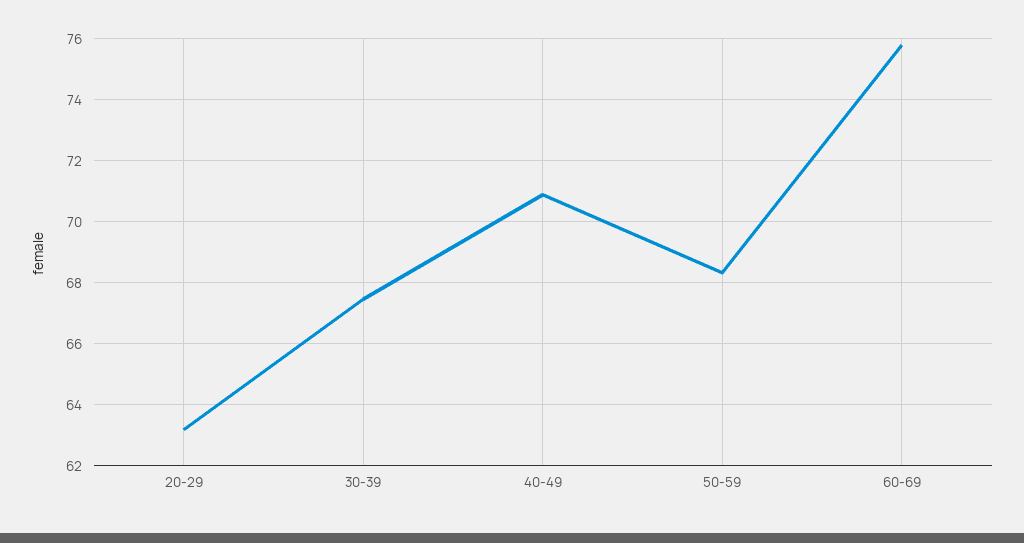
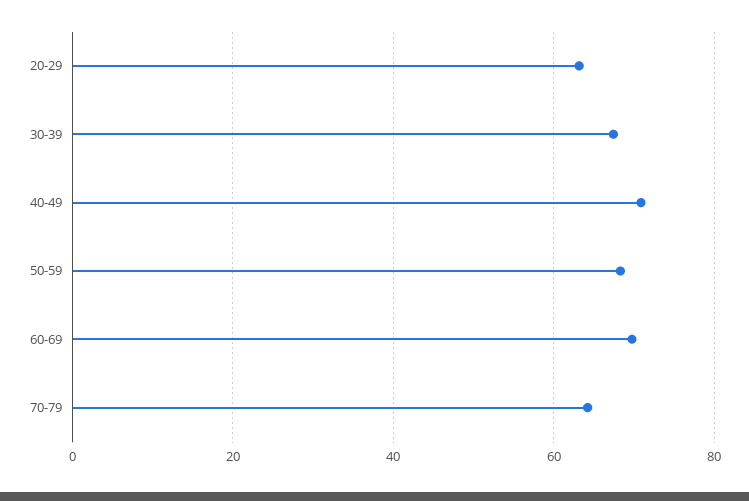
60-69: 75.8 -> 70
70-79: none -> 64

